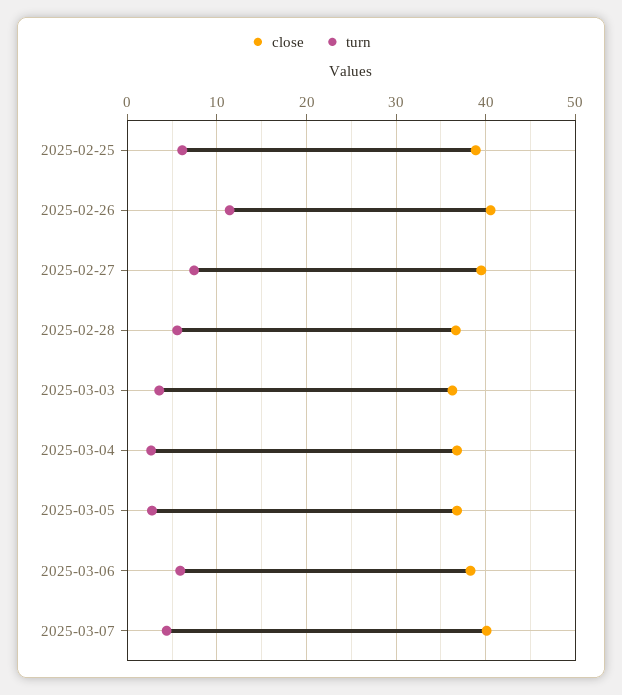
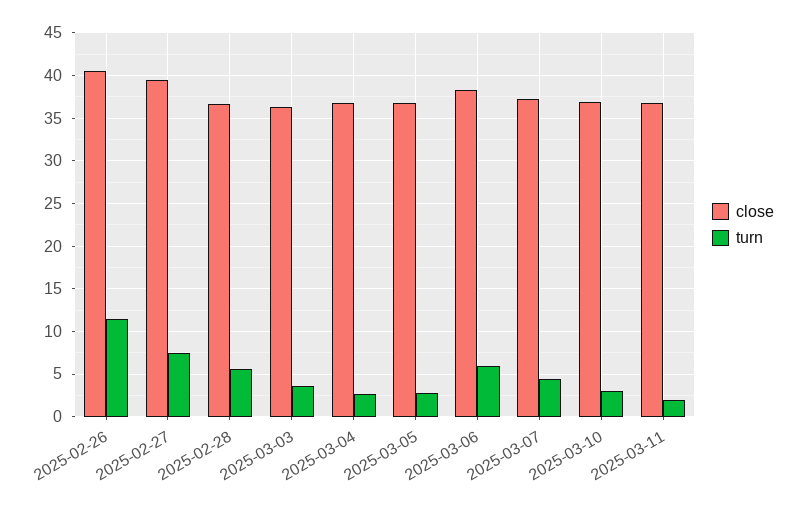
close, 2025-02-25: 39 -> none
turn, 2025-02-25: 6 -> none
close, 2025-03-07: 40 -> 37
close, 2025-03-10: none -> 37
turn, 2025-03-10: none -> 3
close, 2025-03-11: none -> 37
turn, 2025-03-11: none -> 2

